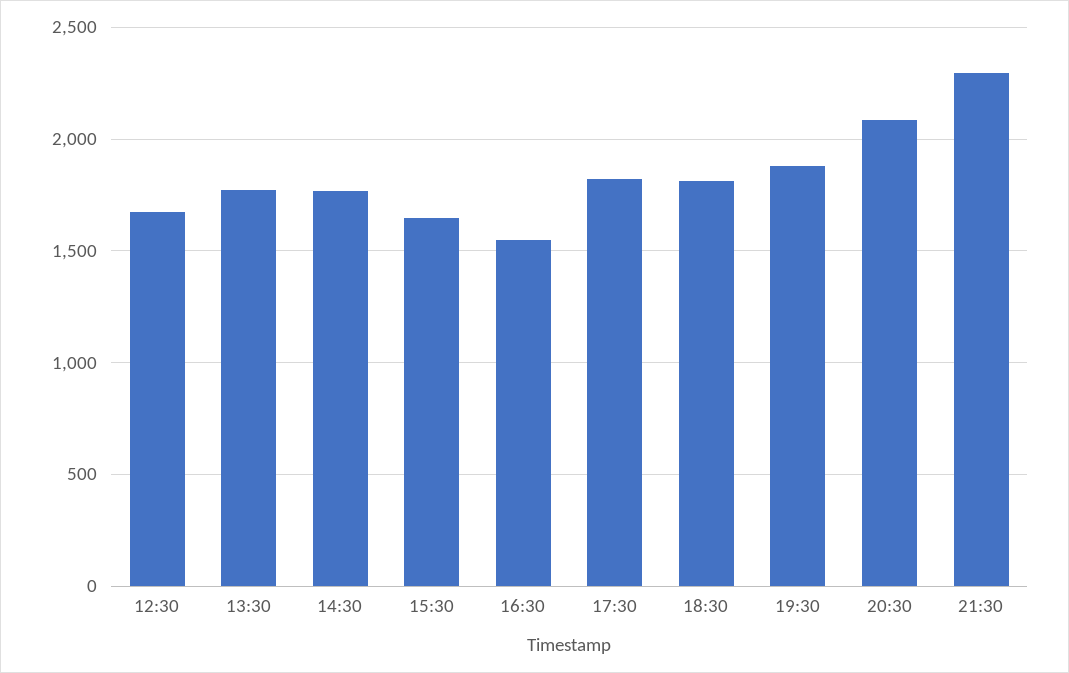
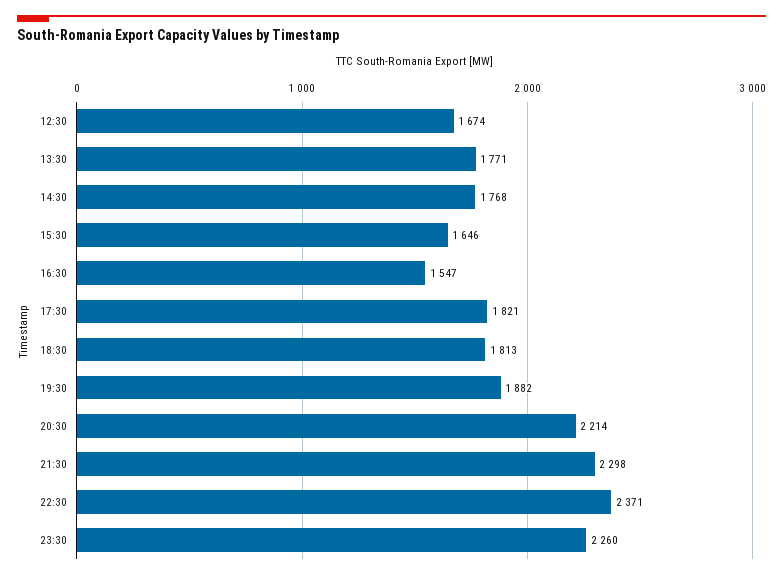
20:30: 2100 -> 2214
22:30: none -> 2371
23:30: none -> 2260

